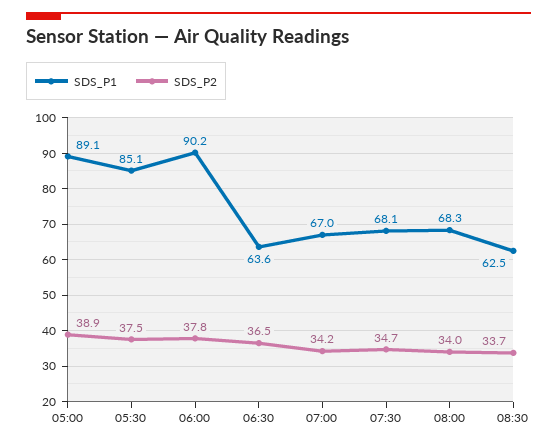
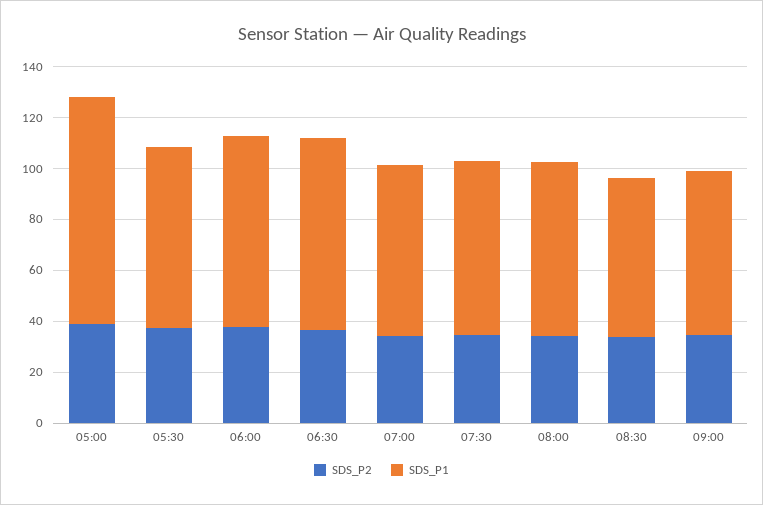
SDS_P1, 05:30: 85.1 -> 70
SDS_P1, 06:00: 90.2 -> 75
SDS_P1, 06:30: 63.6 -> 75
SDS_P2, 09:00: none -> 35
SDS_P1, 09:00: none -> 65

